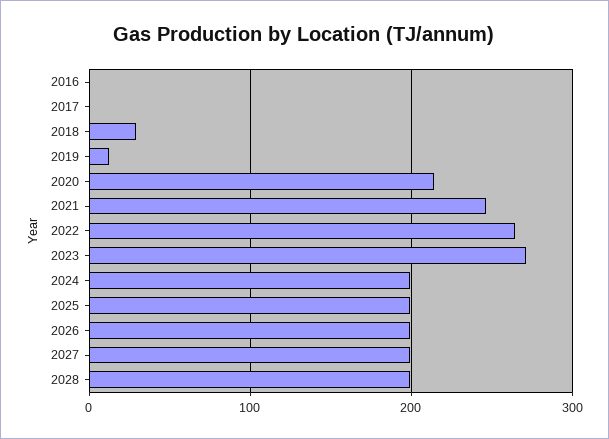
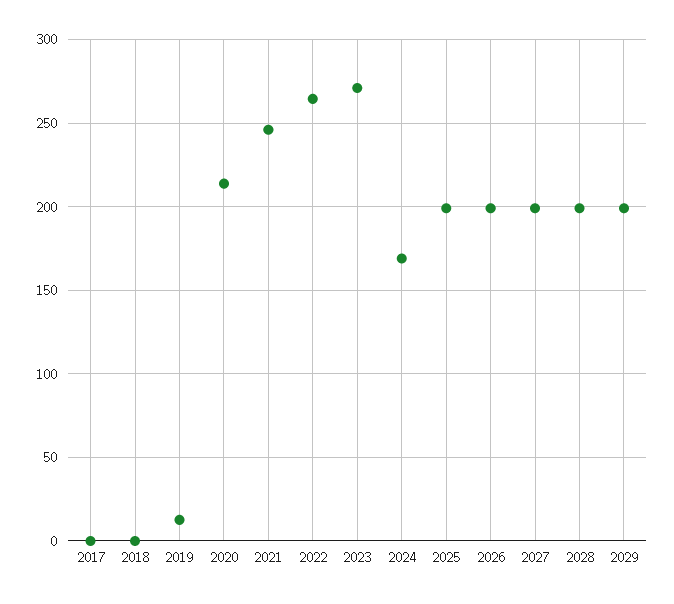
2016: 0 -> none
2018: 30 -> 0
2024: 200 -> 170
2029: none -> 200

